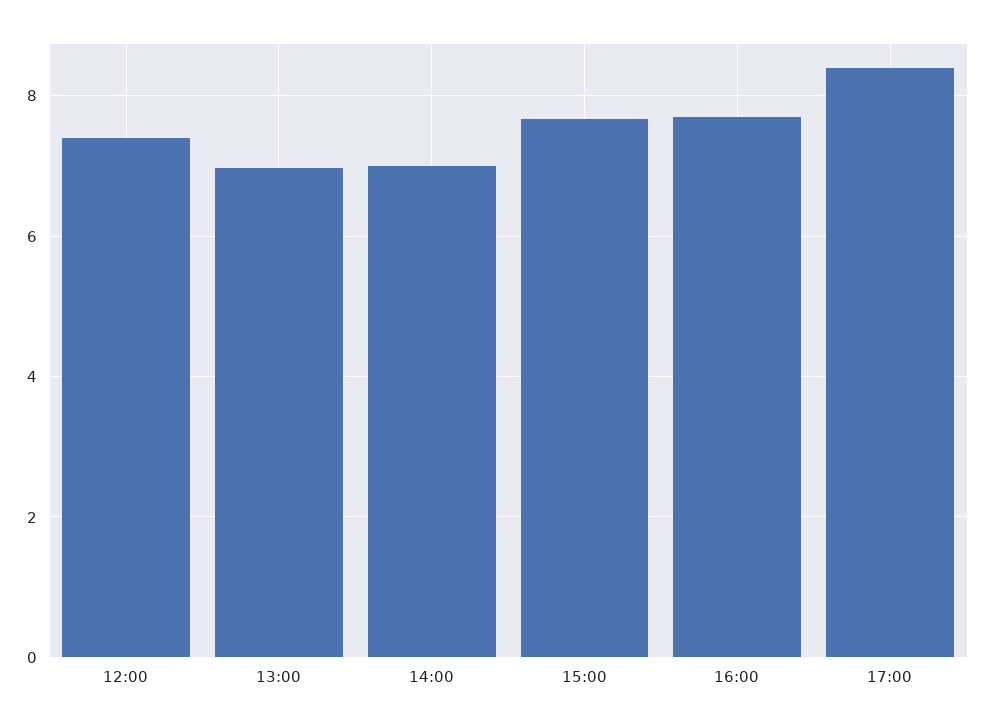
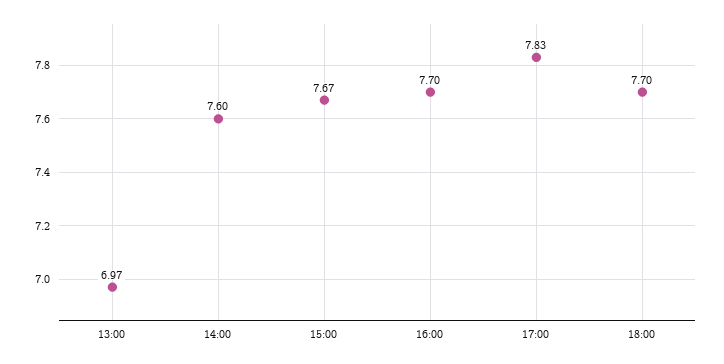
12:00: 7.4 -> none
14:00: 7 -> 7.6
17:00: 8.4 -> 7.83
18:00: none -> 7.7

